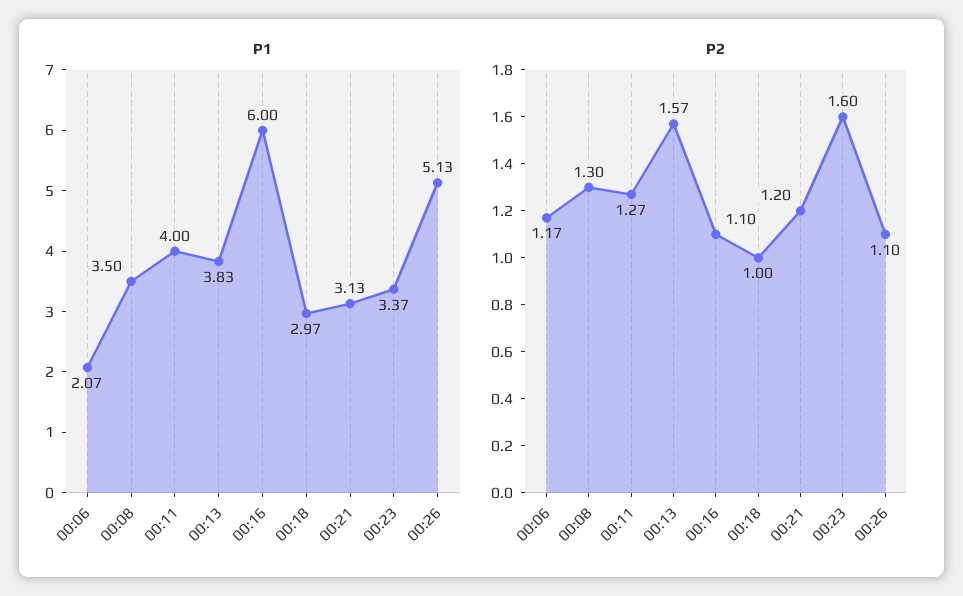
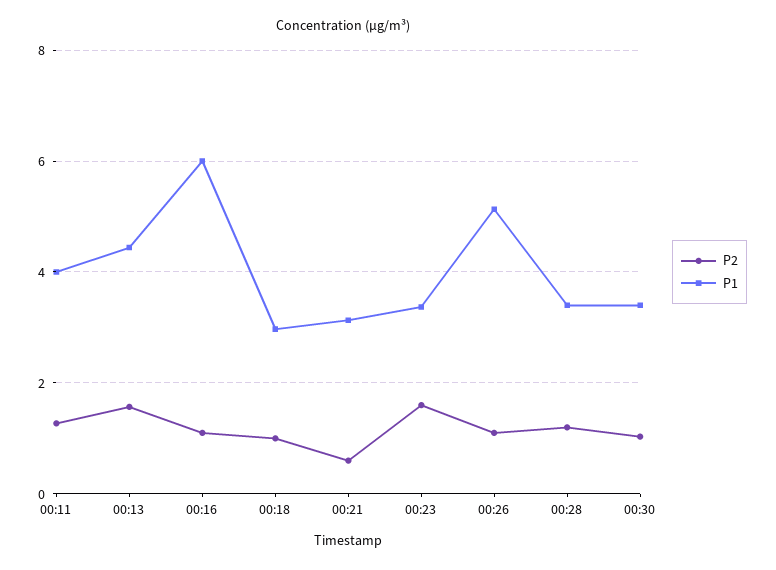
P1, 00:06: 2.07 -> none
P1, 00:08: 3.5 -> none
P1, 00:13: 3.83 -> 4.4
P2, 00:06: 1.17 -> none
P2, 00:08: 1.3 -> none
P2, 00:21: 1.2 -> 0.6
P2, 00:28: none -> 1.2
P1, 00:28: none -> 3.4
P2, 00:30: none -> 1
P1, 00:30: none -> 3.4

